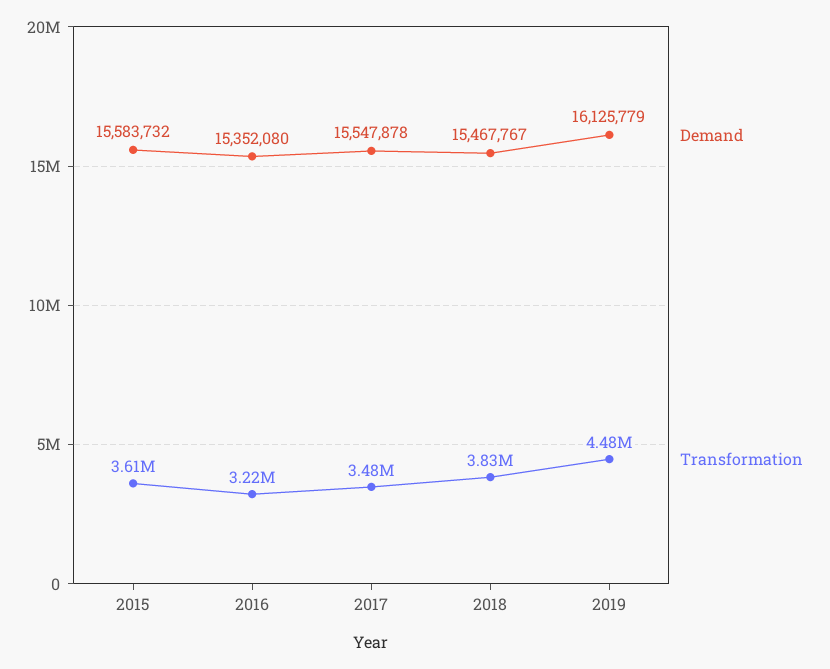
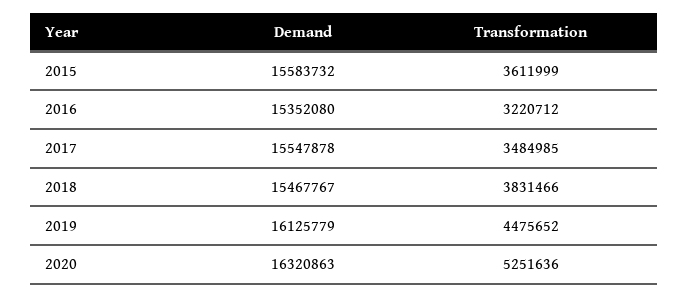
Demand, 2020: none -> 16320863
Transformation, 2020: none -> 5251636

